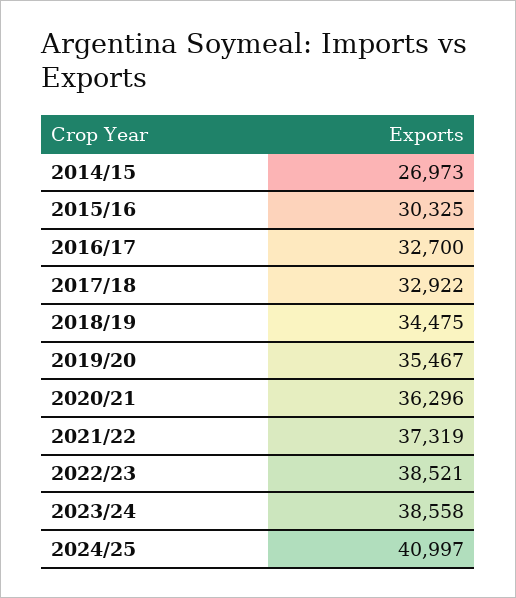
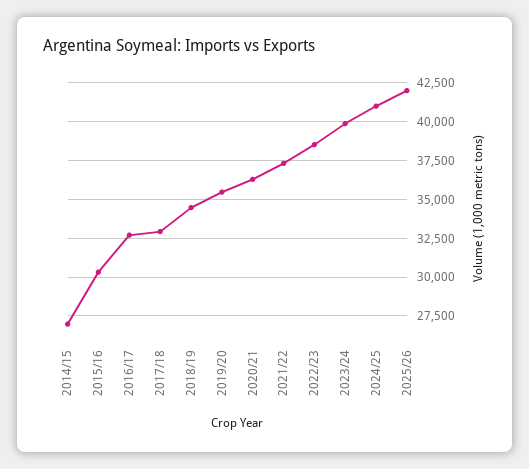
2023/24: 38558 -> 40000
2025/26: none -> 42000

